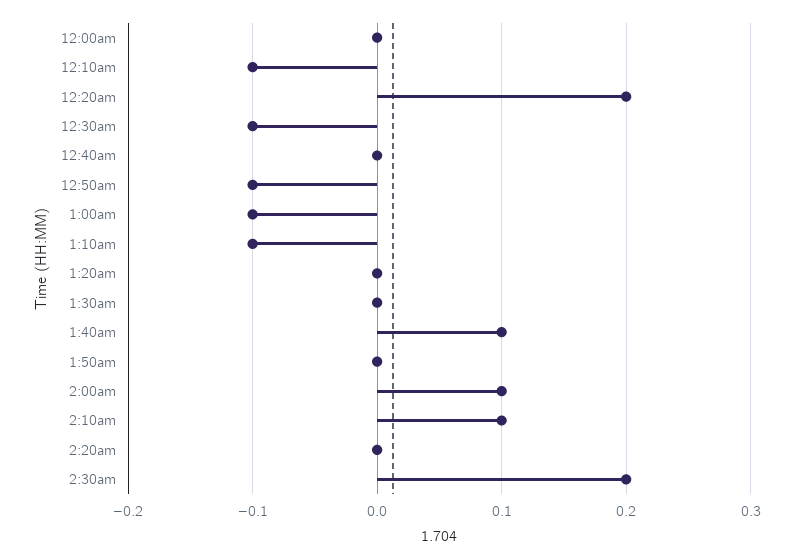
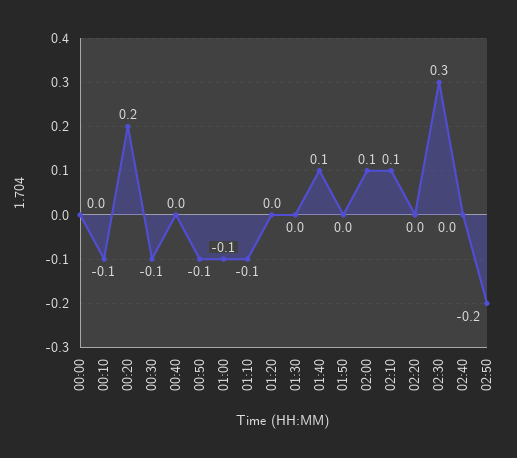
2:30am: 0.2 -> 0.3
02:40: none -> 0
02:50: none -> -0.2

